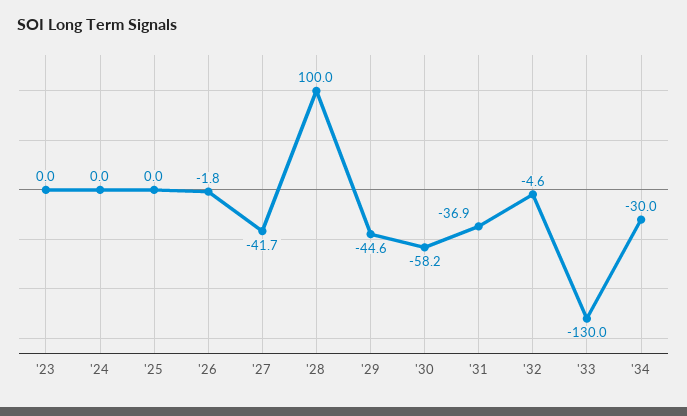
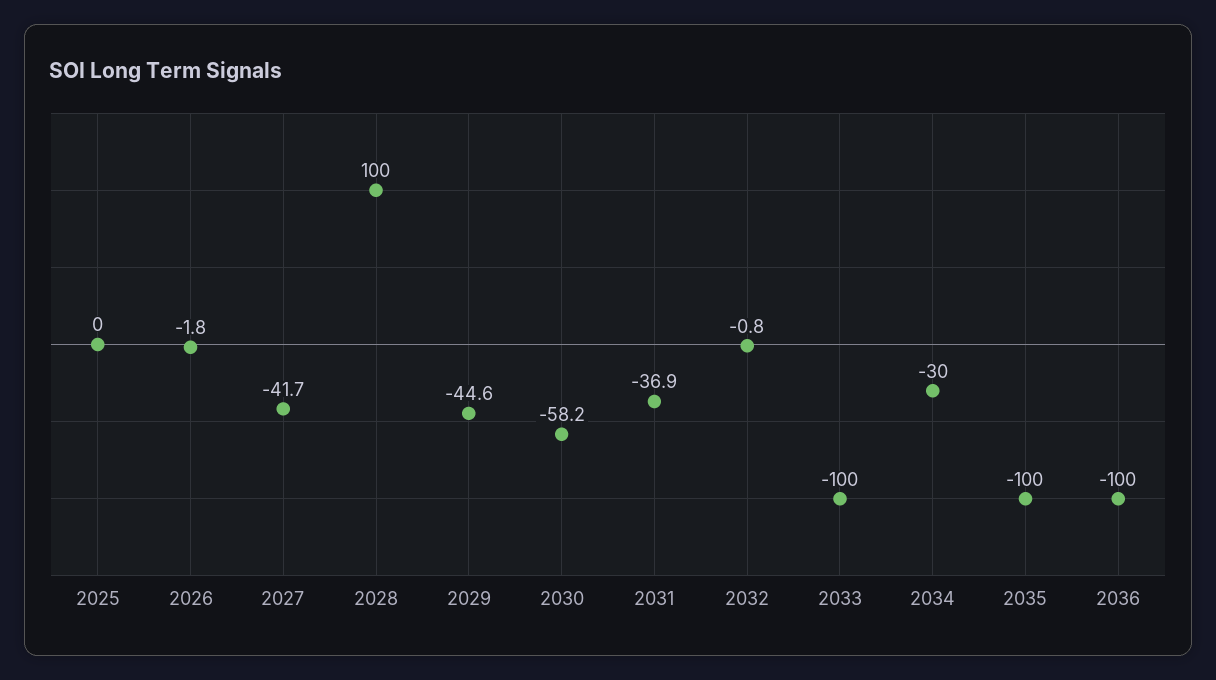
'23: 0 -> none
'24: 0 -> none
'32: -4.6 -> -0.8
'33: -130 -> -100
2035: none -> -100
2036: none -> -100

